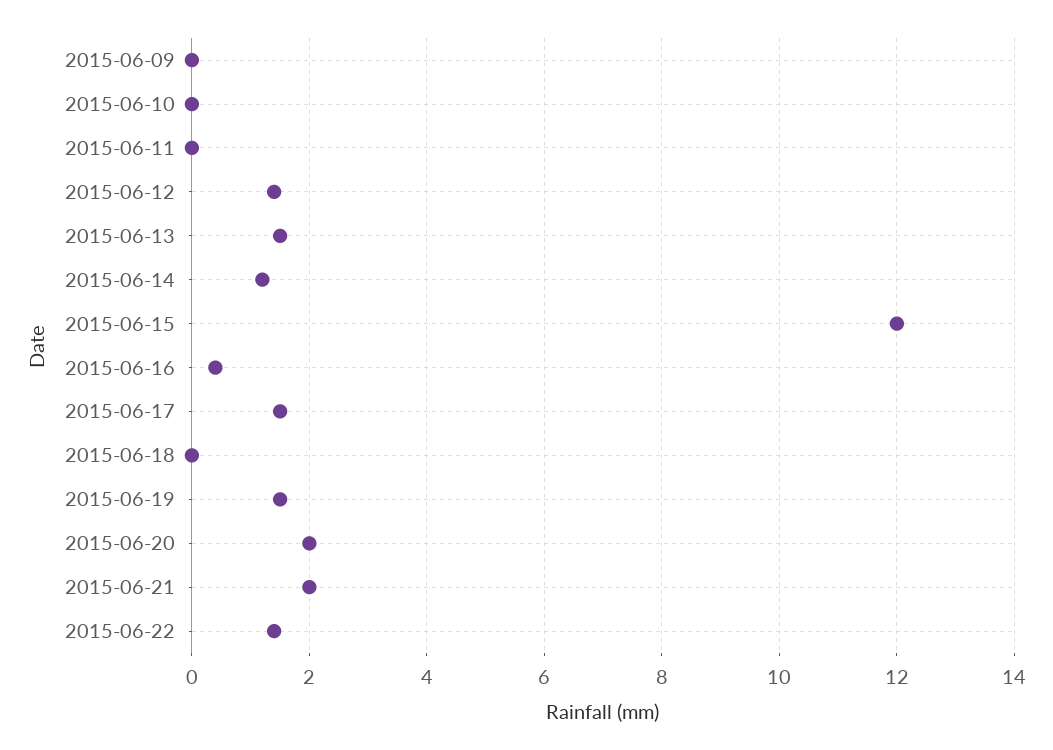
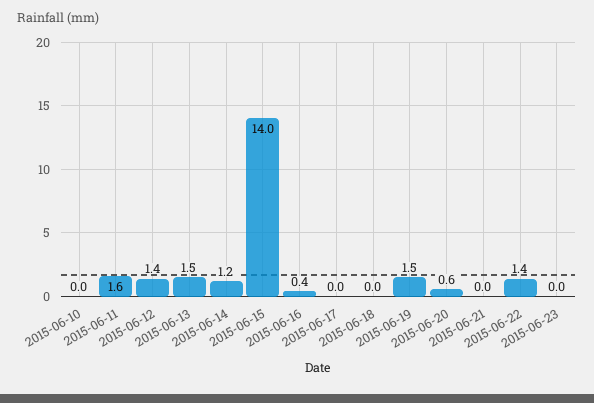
2015-06-09: 0 -> none
2015-06-11: 0 -> 1.6
2015-06-15: 12 -> 14
2015-06-17: 1.5 -> 0
2015-06-20: 2 -> 0.6
2015-06-21: 2 -> 0
2015-06-23: none -> 0

